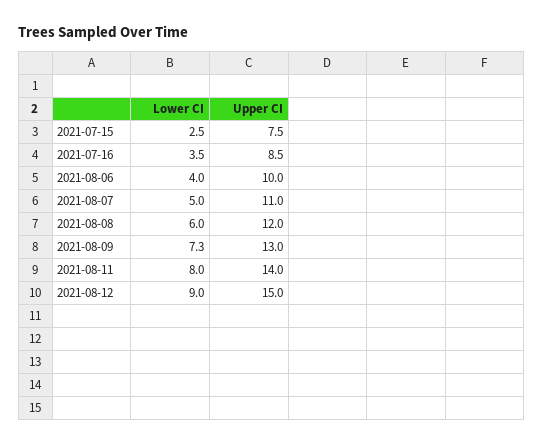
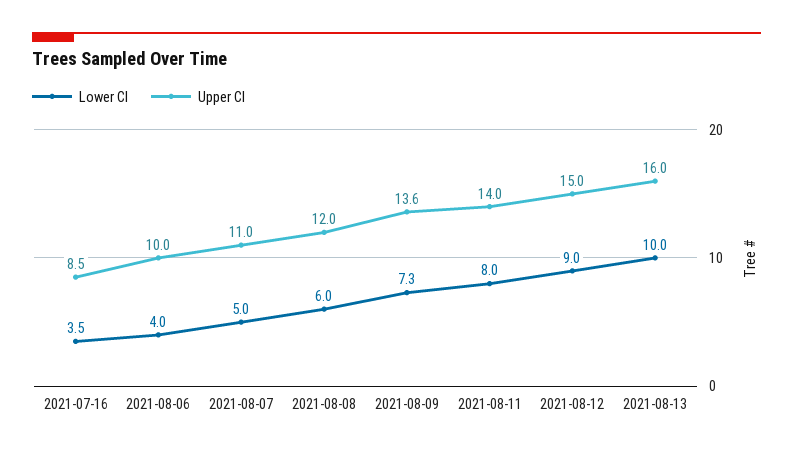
Lower CI, 2021-07-15: 2.5 -> none
Upper CI, 2021-07-15: 7.5 -> none
Upper CI, 2021-08-09: 13 -> 13.6
Lower CI, 2021-08-13: none -> 10
Upper CI, 2021-08-13: none -> 16

